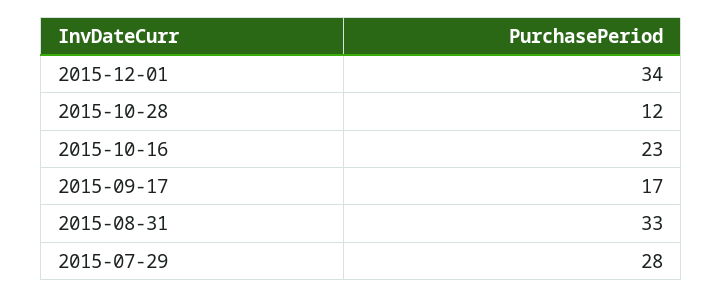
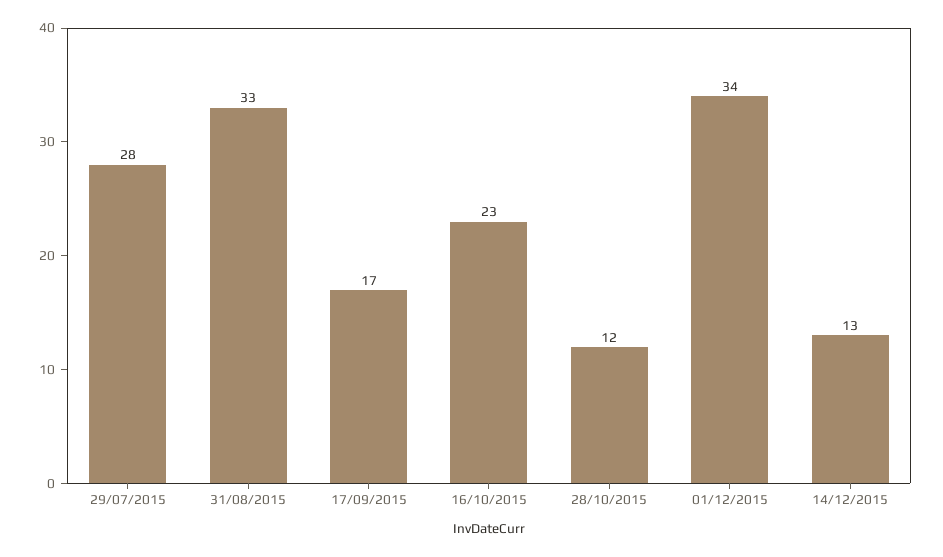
14/12/2015: none -> 13

